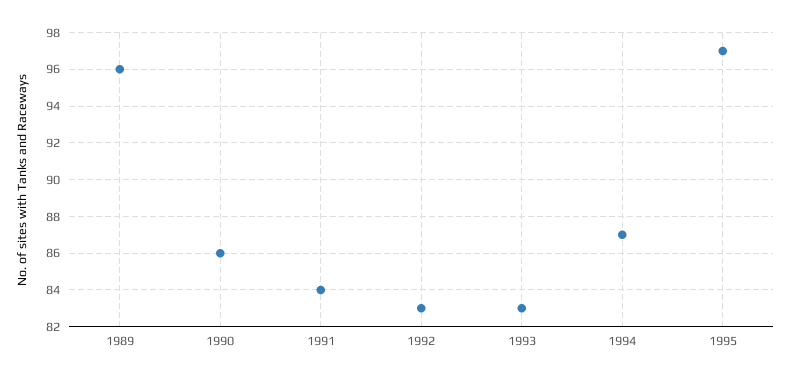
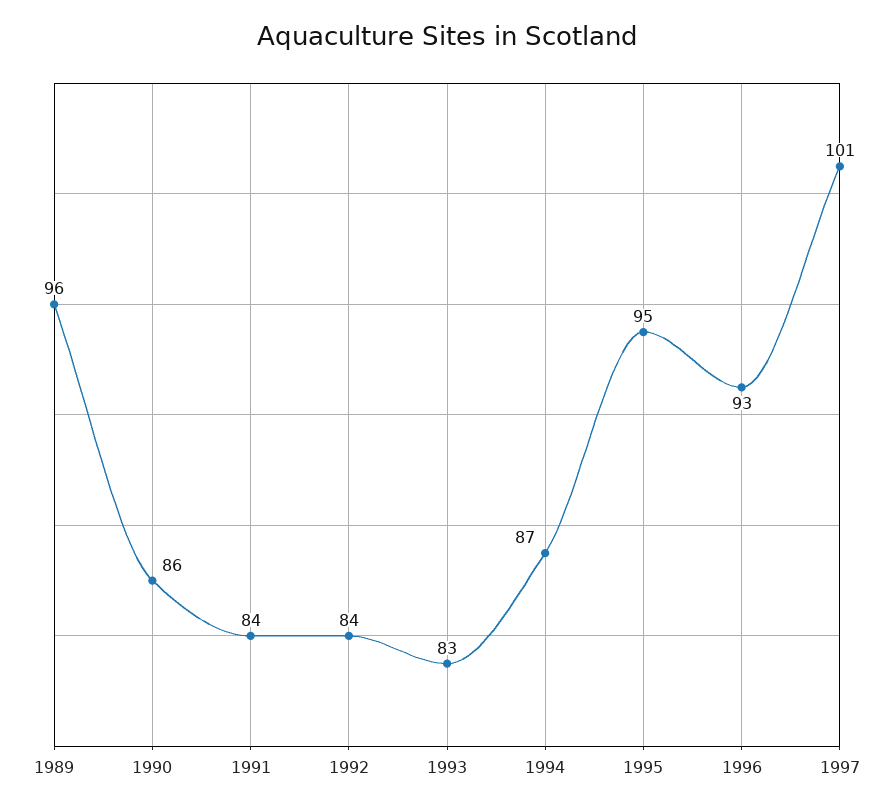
1992: 83 -> 84
1995: 97 -> 95
1996: none -> 93
1997: none -> 101

